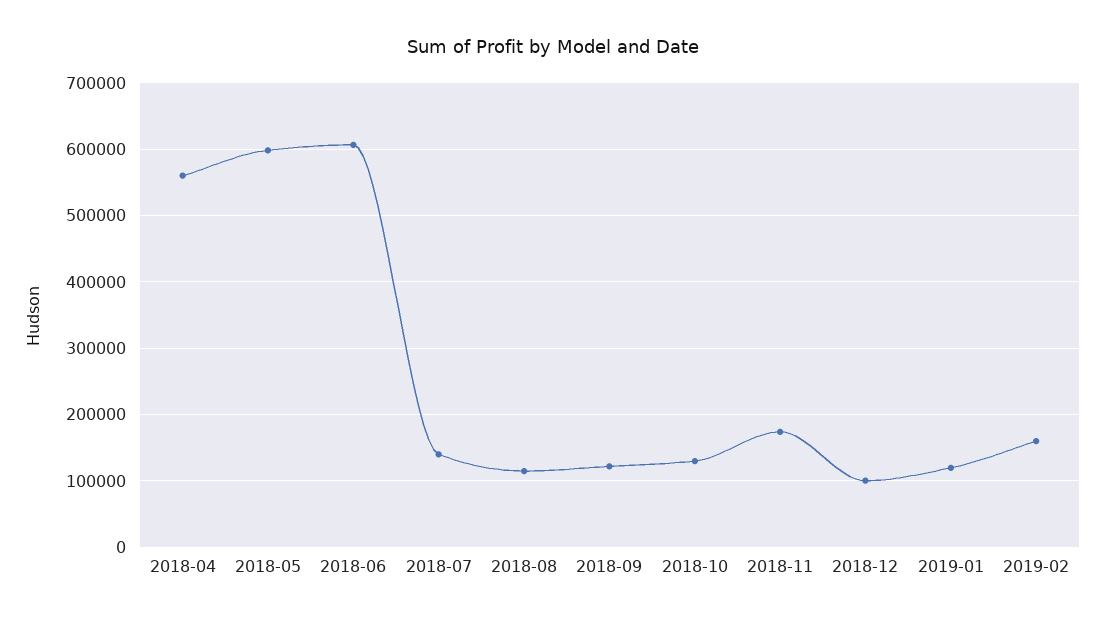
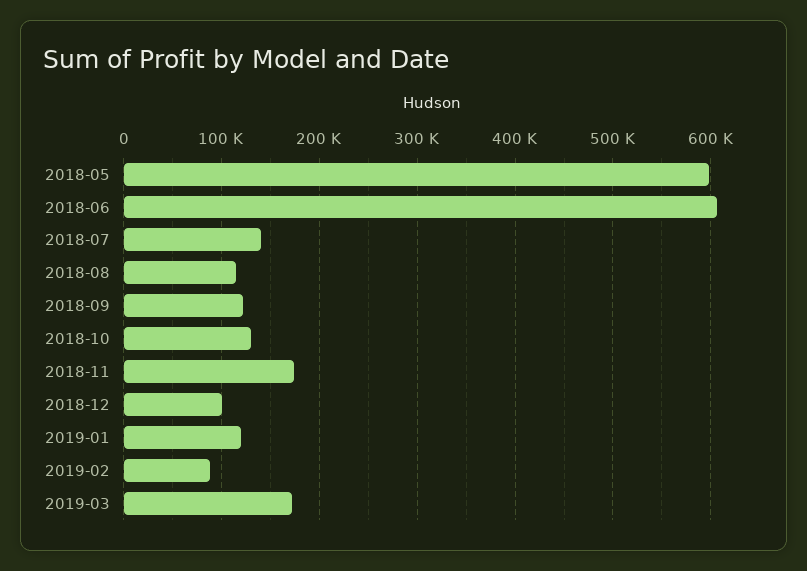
2018-04: 560000 -> none
2019-02: 160000 -> 90000
2019-03: none -> 170000

